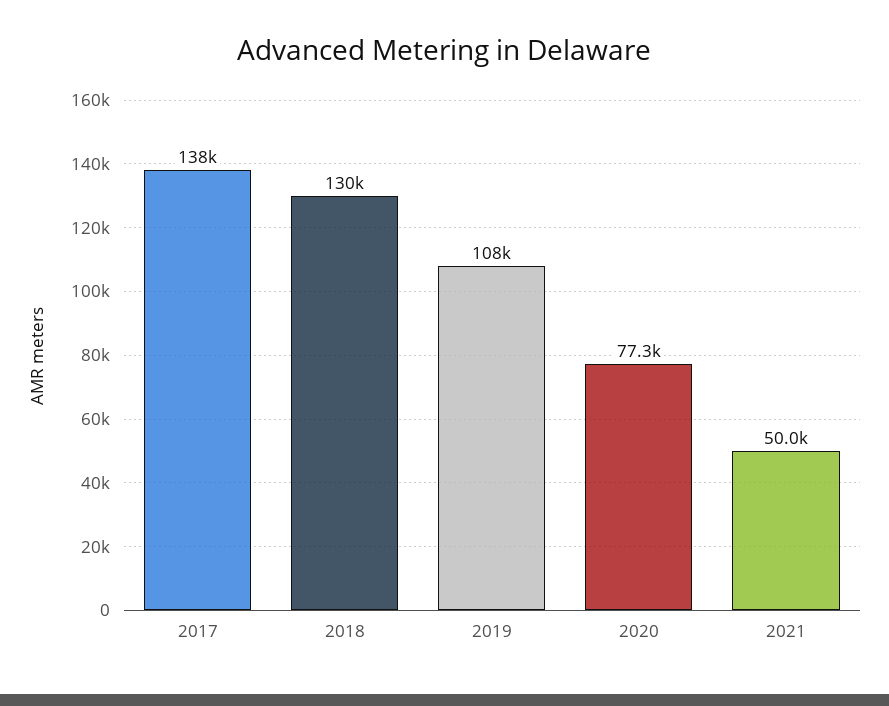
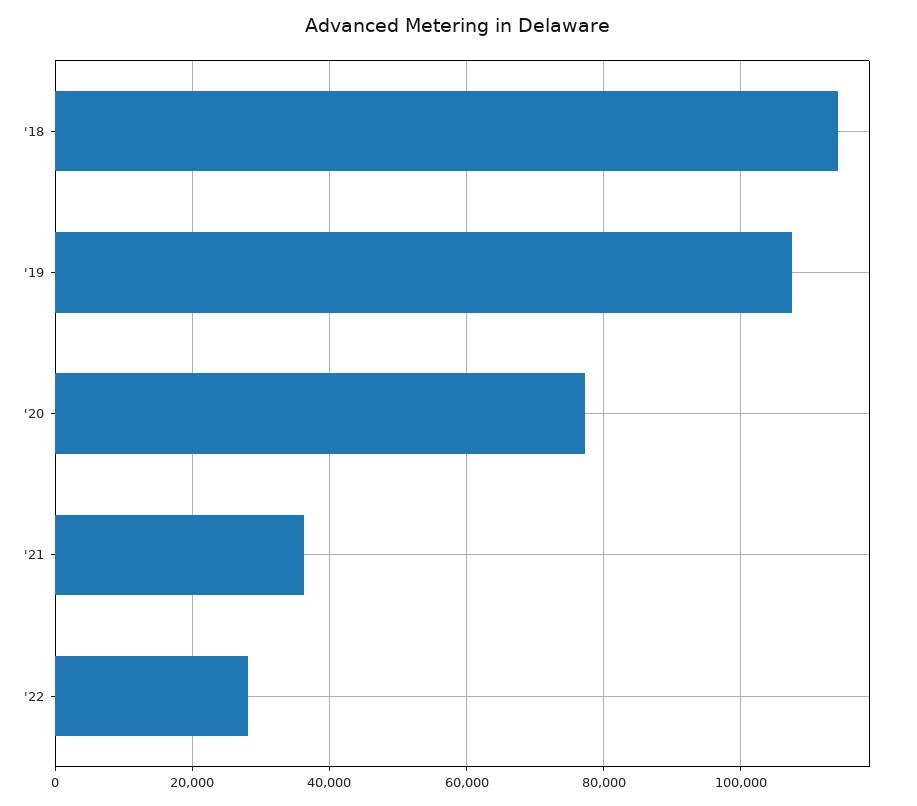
2017: 138000 -> none
2018: 130000 -> 114000
2021: 50000 -> 36000
'22: none -> 28000

